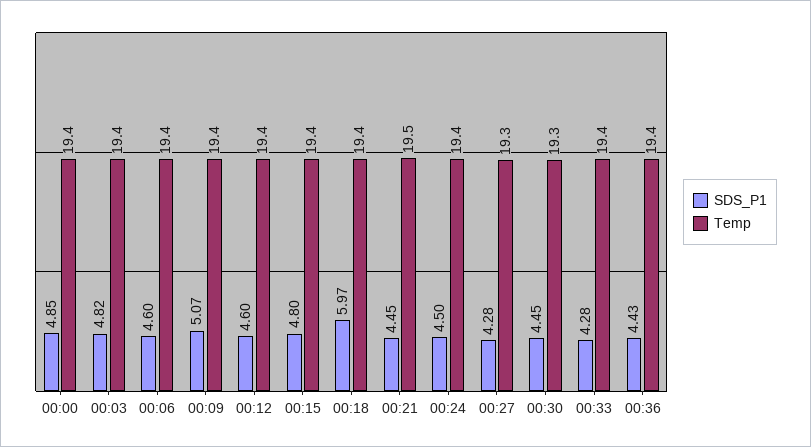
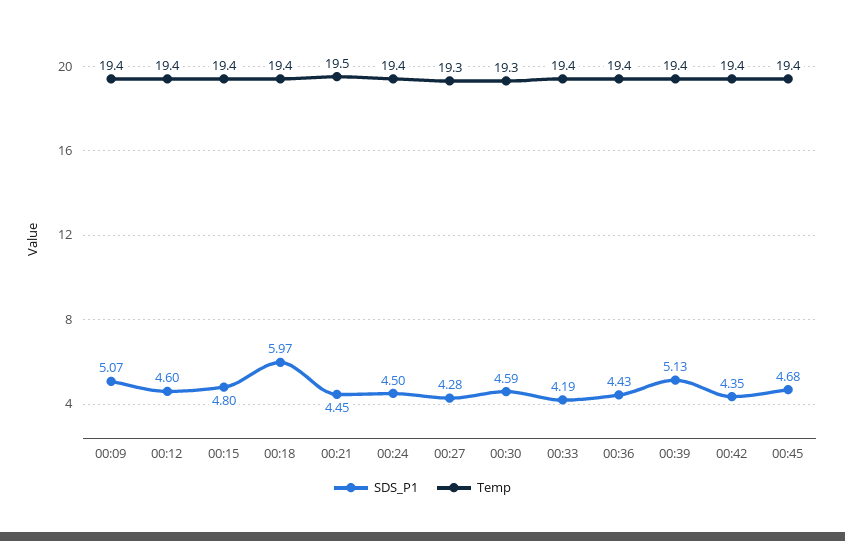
SDS_P1, 00:00: 4.85 -> none
Temp, 00:00: 19.4 -> none
SDS_P1, 00:03: 4.82 -> none
Temp, 00:03: 19.4 -> none
SDS_P1, 00:06: 4.6 -> none
Temp, 00:06: 19.4 -> none
SDS_P1, 00:30: 4.45 -> 4.59
SDS_P1, 00:33: 4.28 -> 4.19
SDS_P1, 00:39: none -> 5.13
Temp, 00:39: none -> 19.4
SDS_P1, 00:42: none -> 4.35
Temp, 00:42: none -> 19.4
SDS_P1, 00:45: none -> 4.68
Temp, 00:45: none -> 19.4

